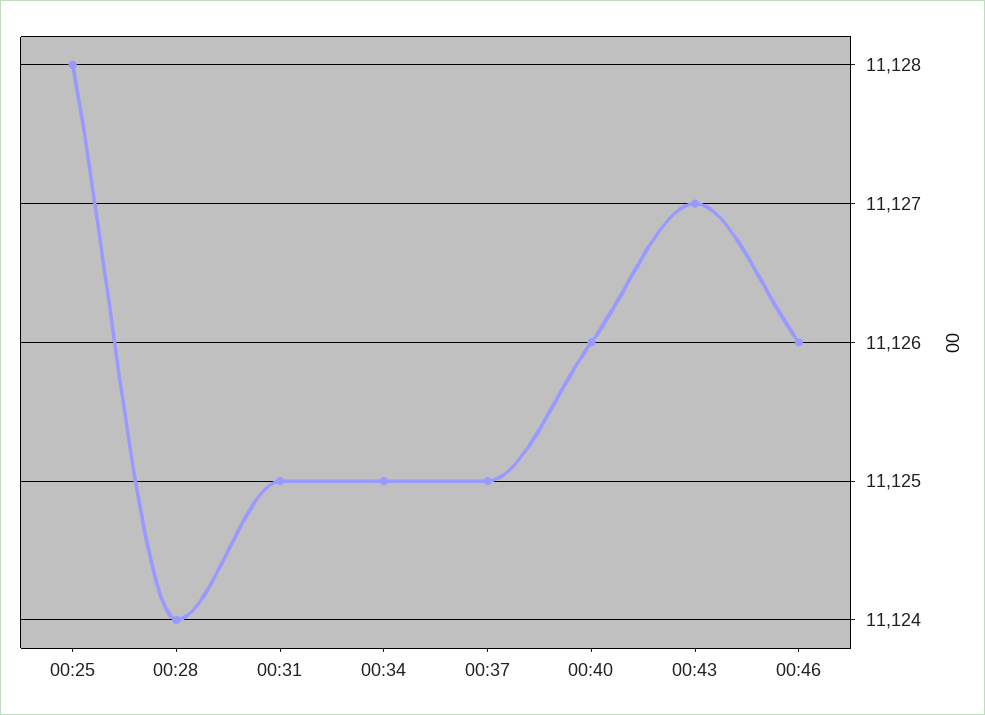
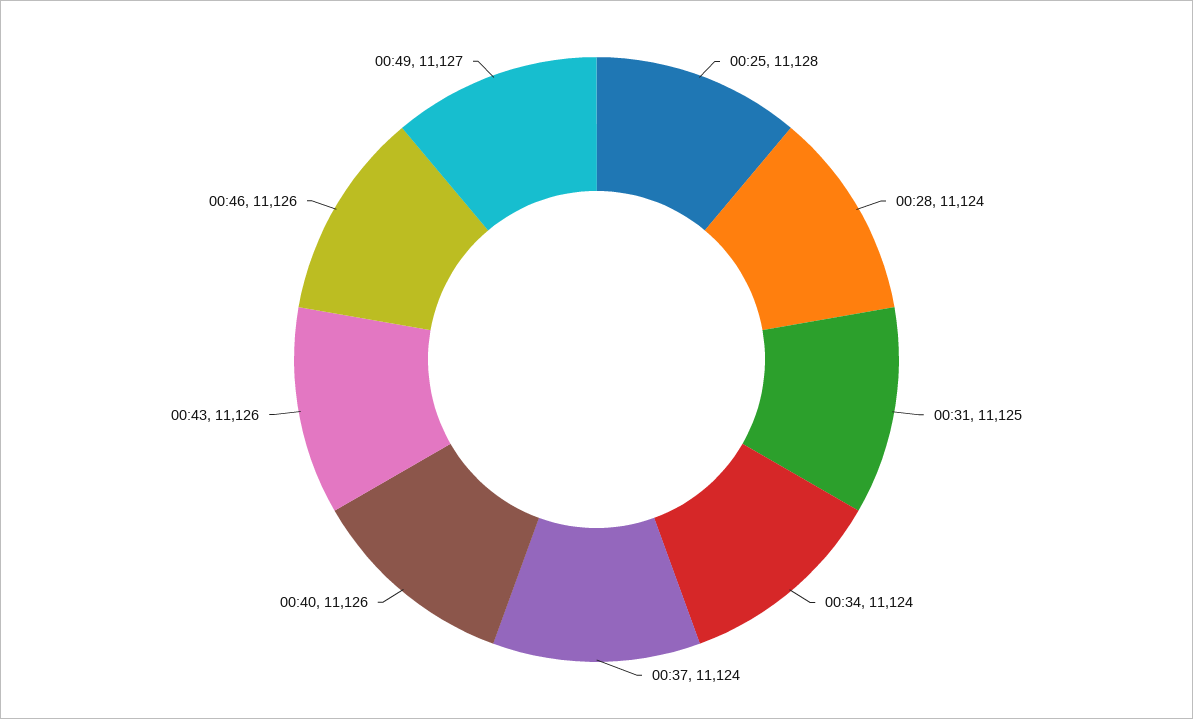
00:34: 11125 -> 11124
00:37: 11125 -> 11124
00:43: 11127 -> 11126
00:49: none -> 11127

